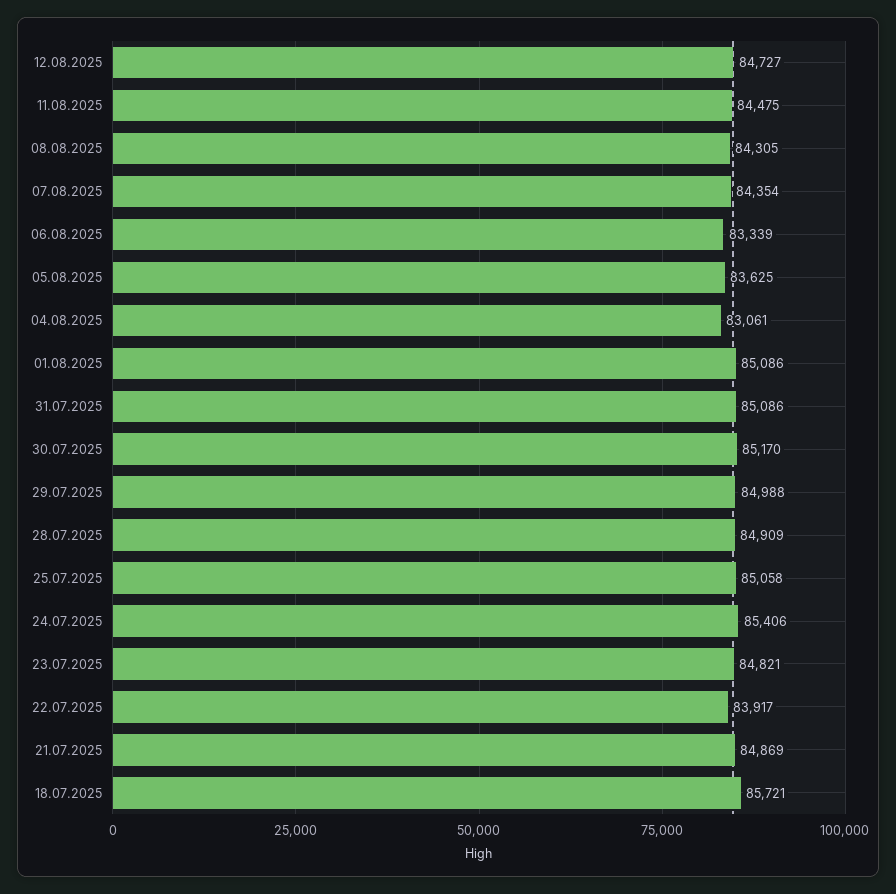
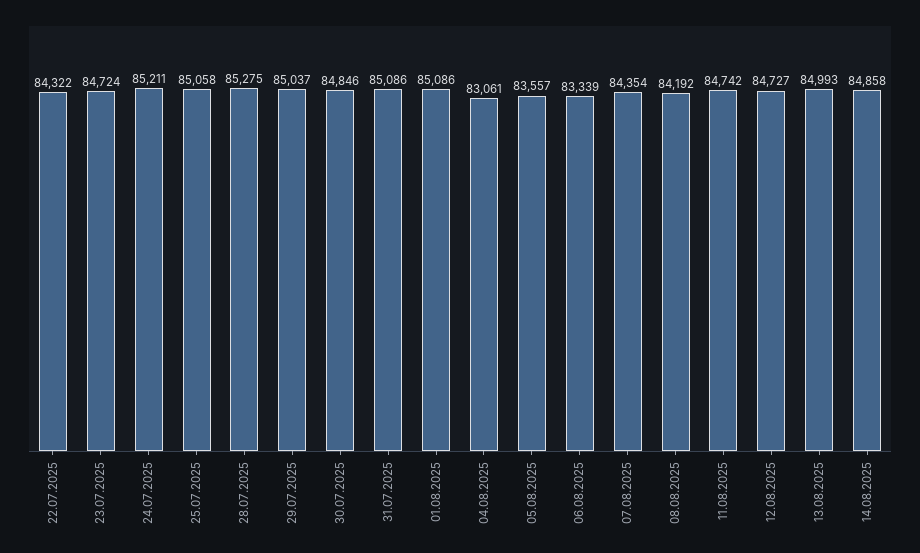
11.08.2025: 84475 -> 84742
08.08.2025: 84305 -> 84192
05.08.2025: 83625 -> 83557
30.07.2025: 85170 -> 84846
29.07.2025: 84988 -> 85037
28.07.2025: 84909 -> 85275
24.07.2025: 85406 -> 85211
23.07.2025: 84821 -> 84724
22.07.2025: 83917 -> 84322
21.07.2025: 84869 -> none
18.07.2025: 85721 -> none
13.08.2025: none -> 84993
14.08.2025: none -> 84858

